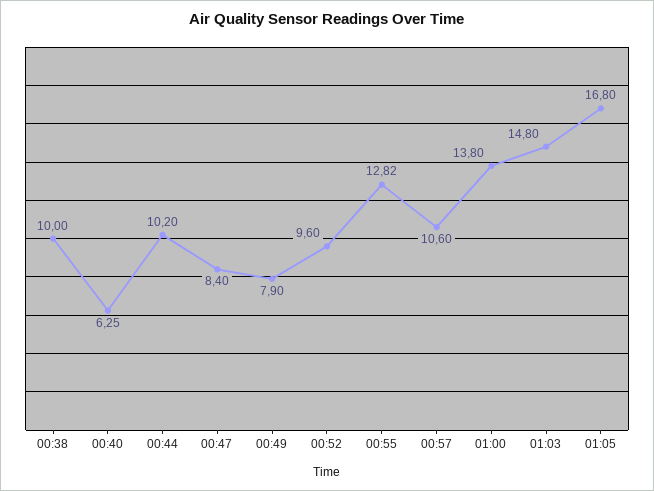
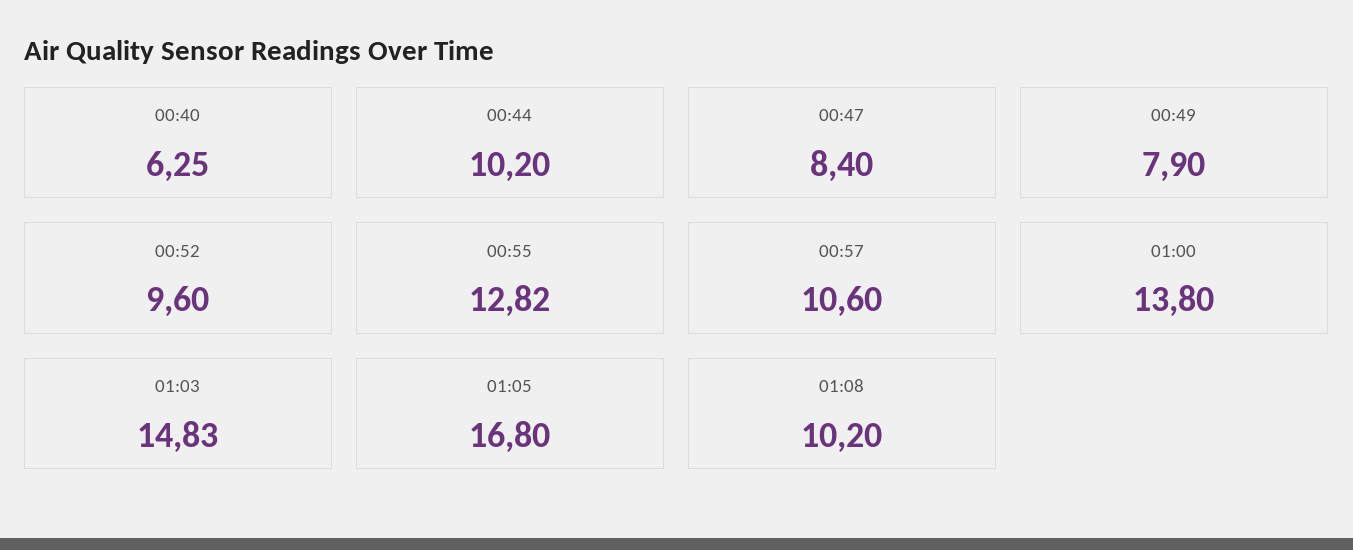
00:38: 10 -> none
01:03: 14.8 -> 14.83
01:08: none -> 10.2

